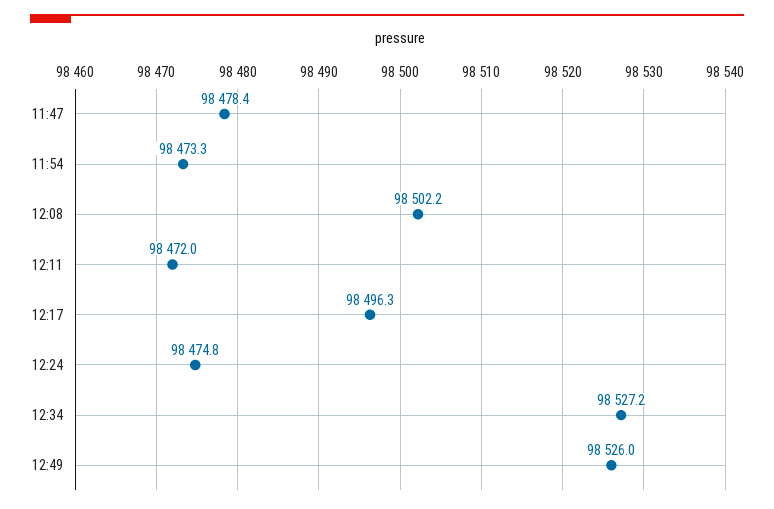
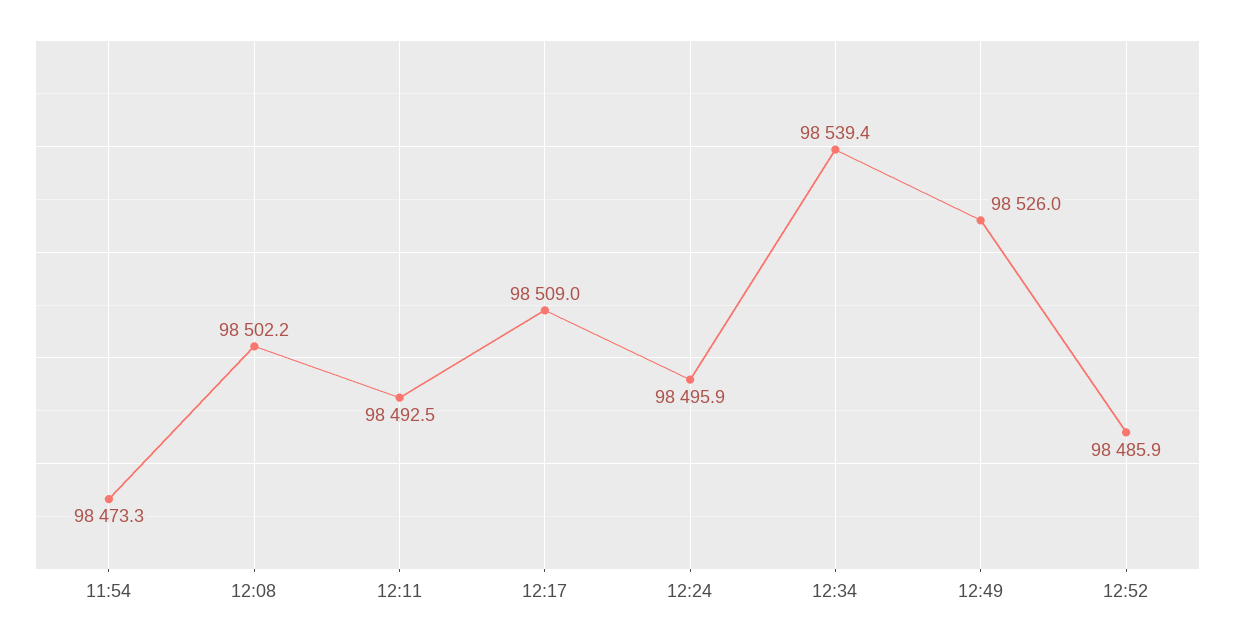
11:47: 98478.4 -> none
12:11: 98472 -> 98492.5
12:17: 98496.3 -> 98509
12:24: 98474.8 -> 98495.9
12:34: 98527.2 -> 98539.4
12:52: none -> 98485.9

